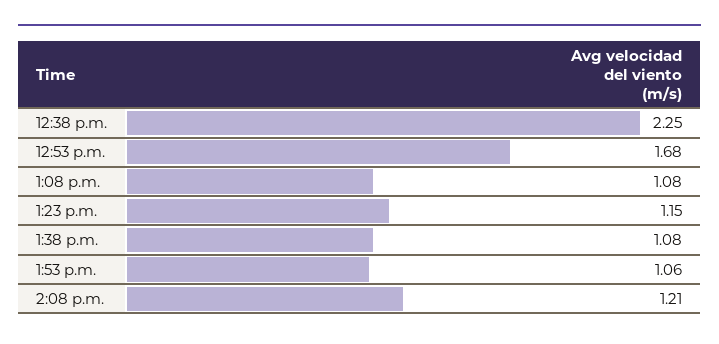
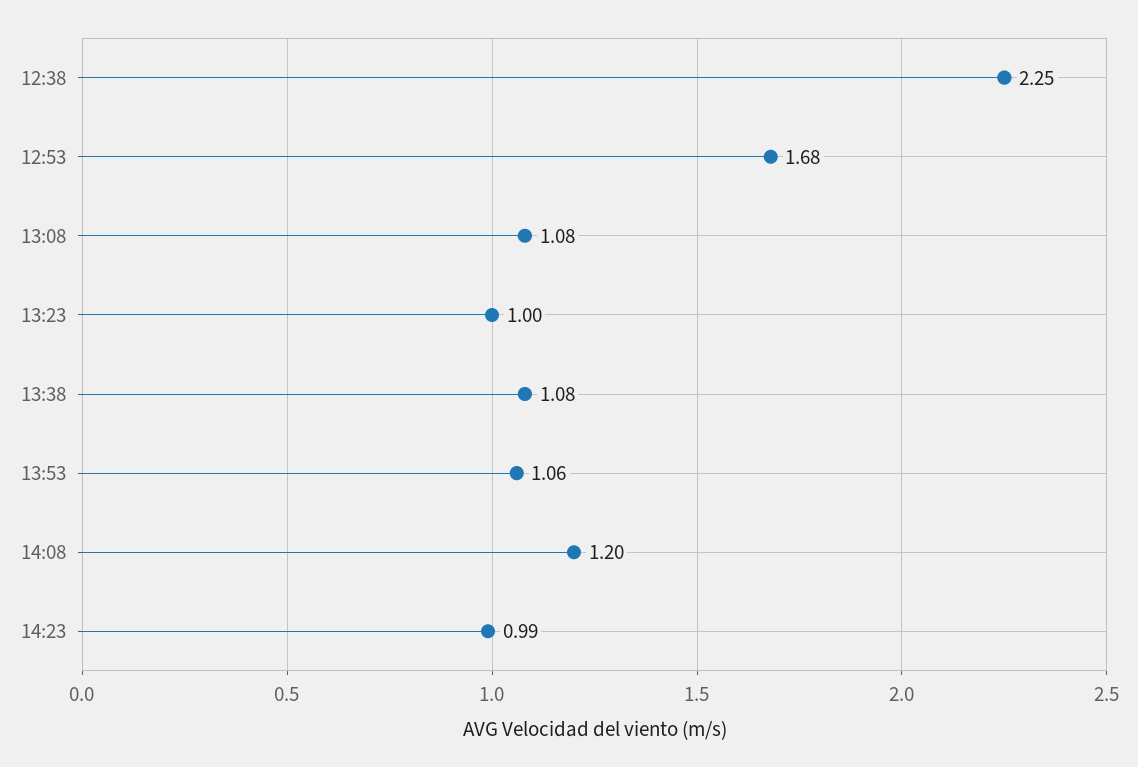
1:23 p.m.: 1.15 -> 1
2:08 p.m.: 1.21 -> 1.2
14:23: none -> 0.99

